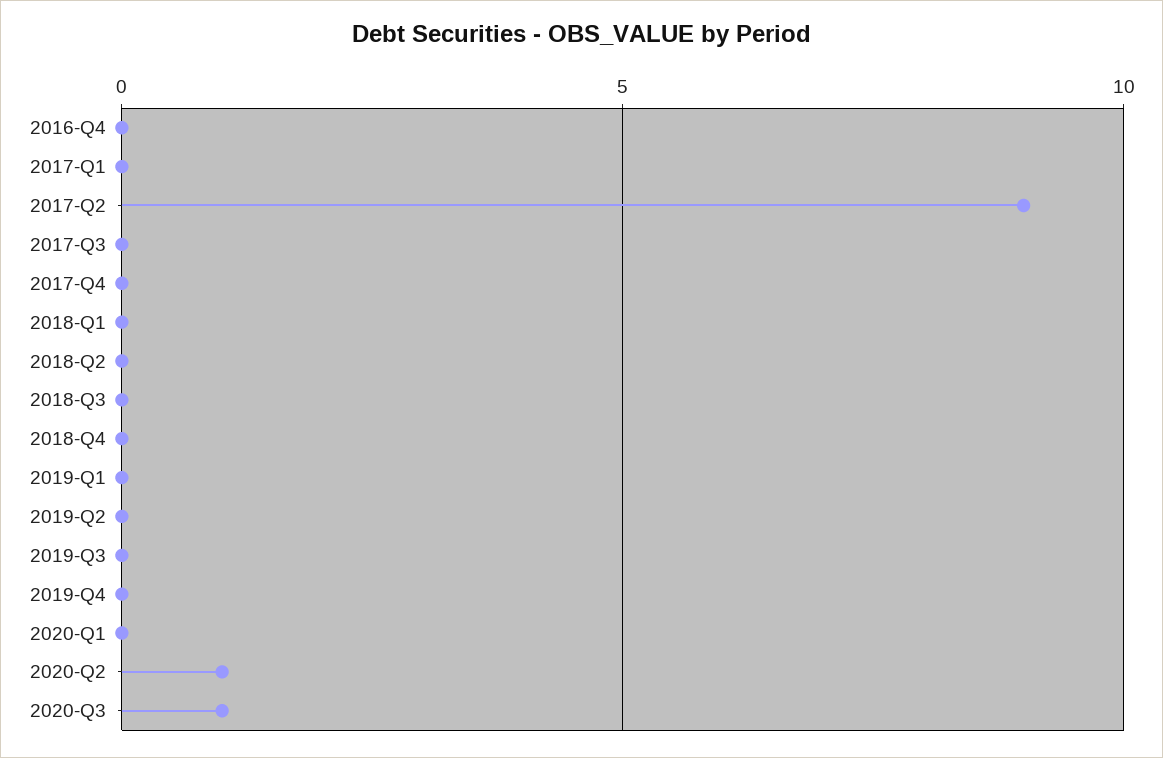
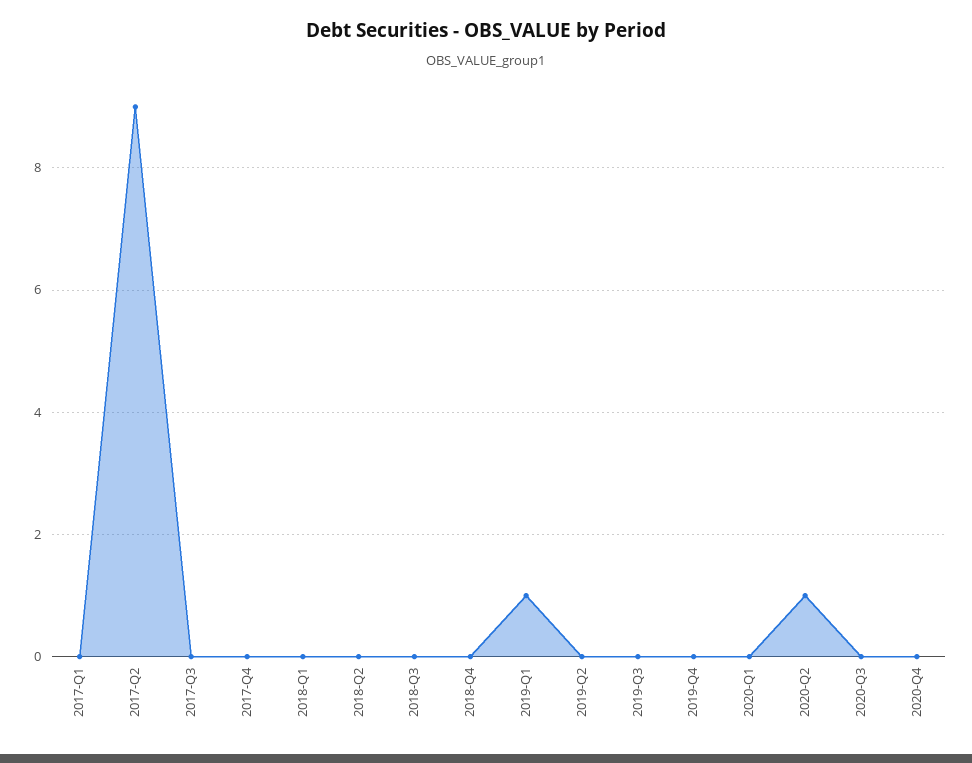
2016-Q4: 0 -> none
2019-Q1: 0 -> 1
2020-Q3: 1 -> 0
2020-Q4: none -> 0

